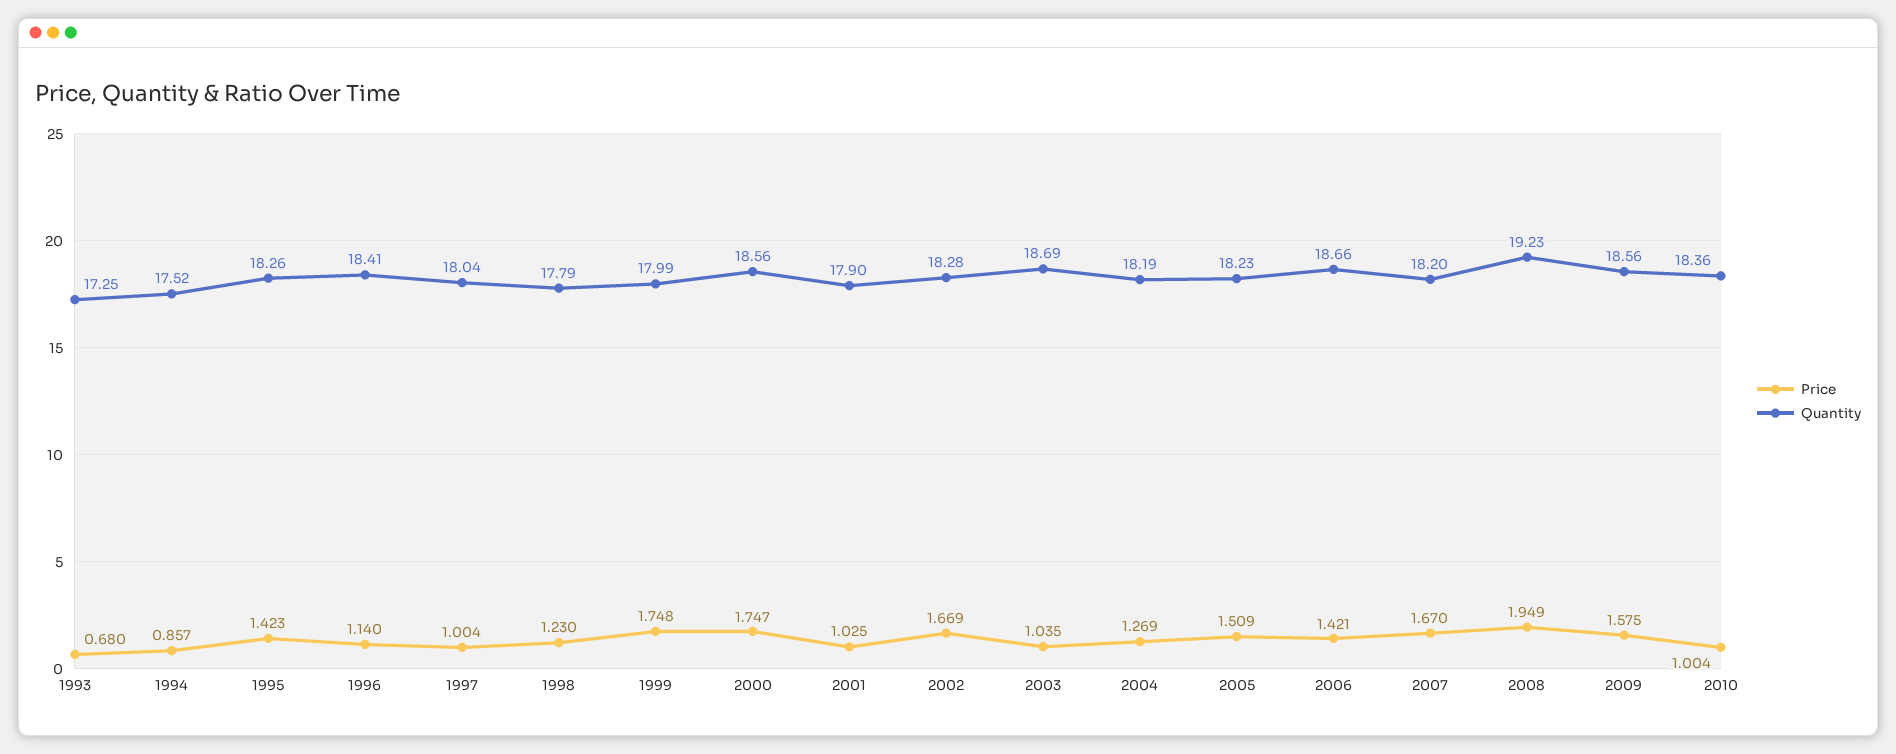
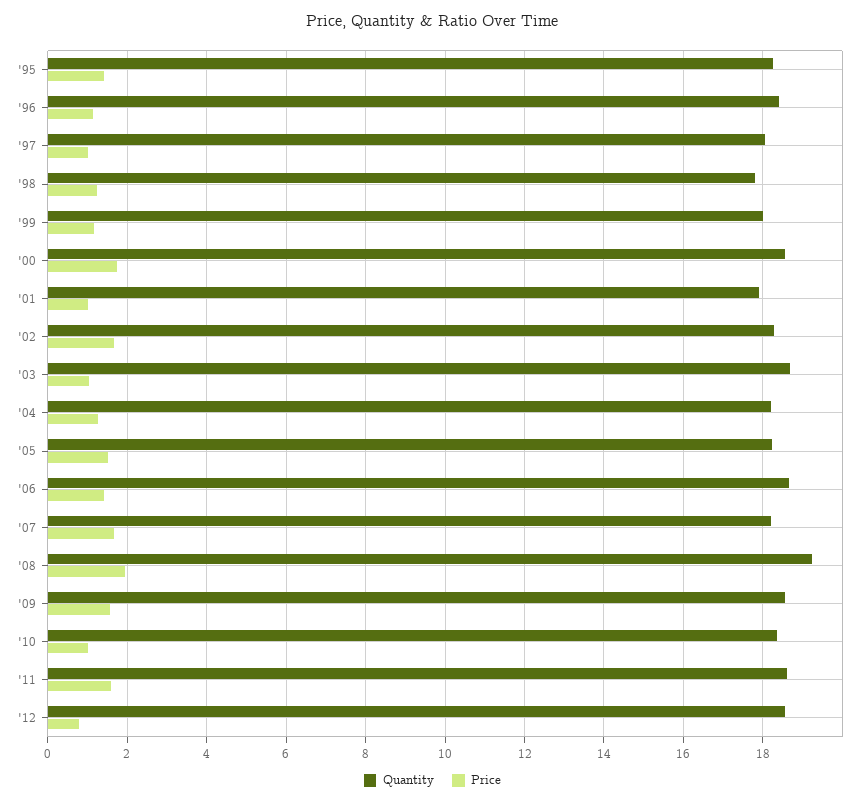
Price, 1993: 0.68 -> none
Quantity, 1993: 17.25 -> none
Price, 1994: 0.857 -> none
Quantity, 1994: 17.52 -> none
Price, 1999: 1.748 -> 1.2
Quantity, '11: none -> 18.6
Price, '11: none -> 1.6
Quantity, '12: none -> 18.6
Price, '12: none -> 0.8

